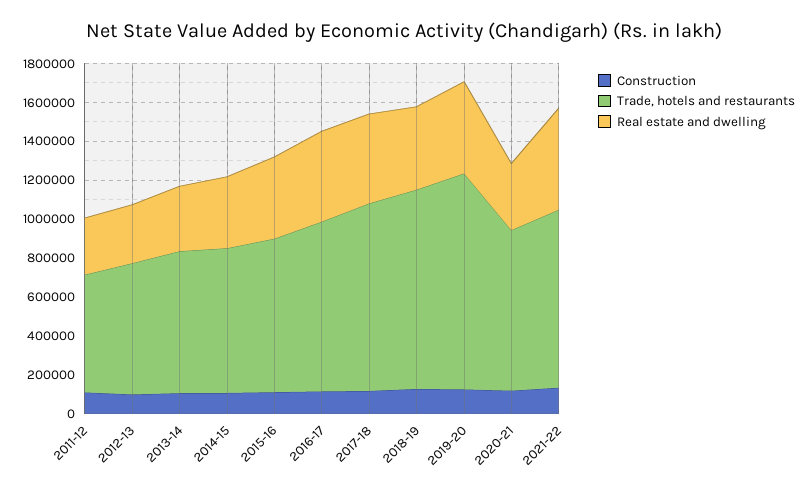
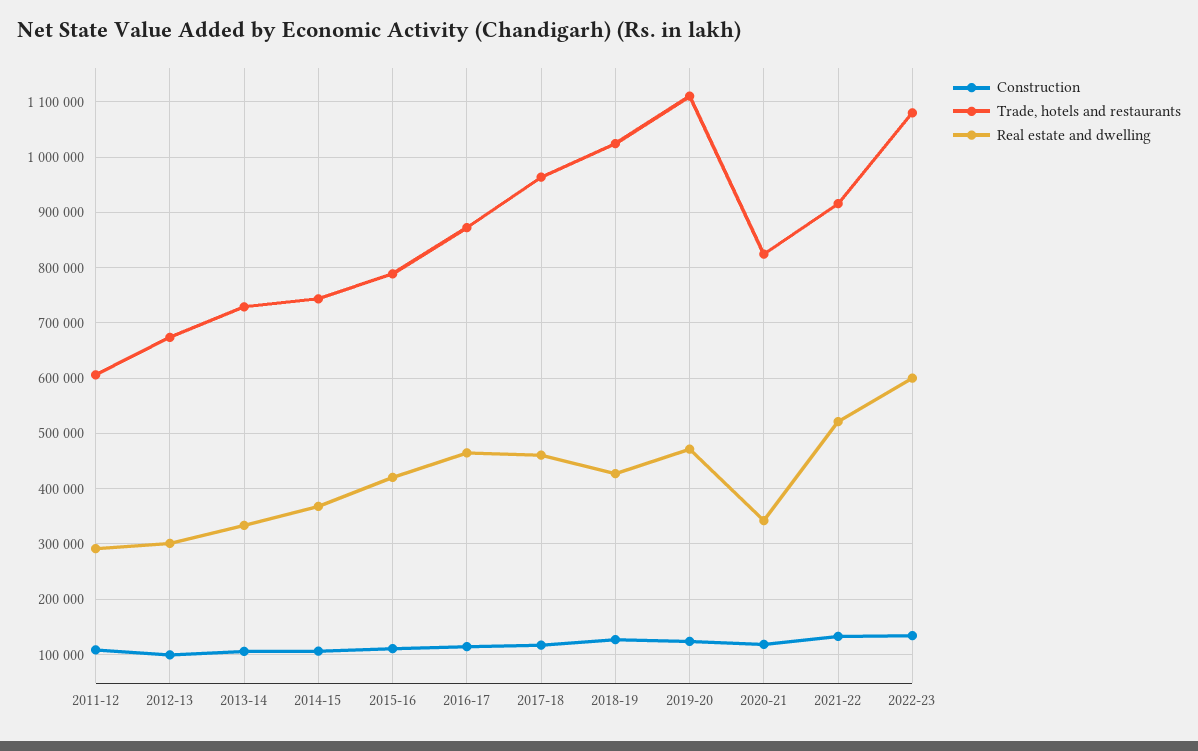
Construction, 2022-23: none -> 140000
Trade, hotels and restaurants, 2022-23: none -> 1080000
Real estate and dwelling, 2022-23: none -> 600000

